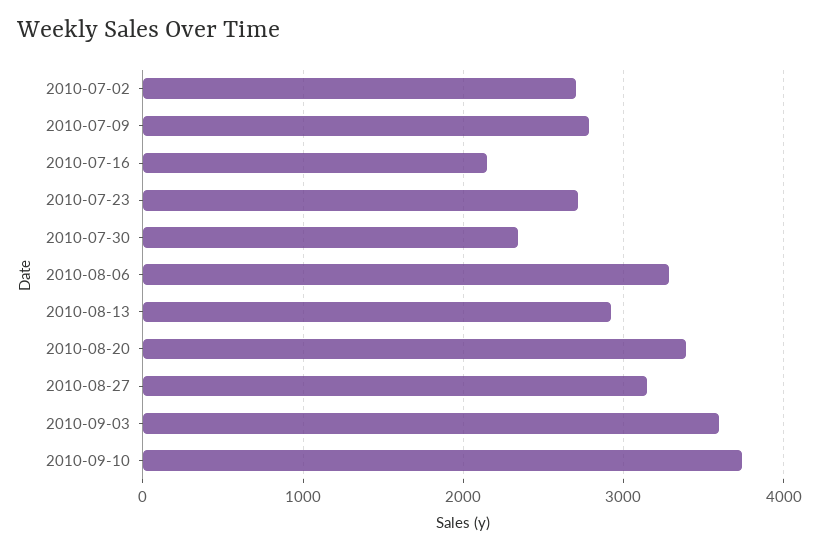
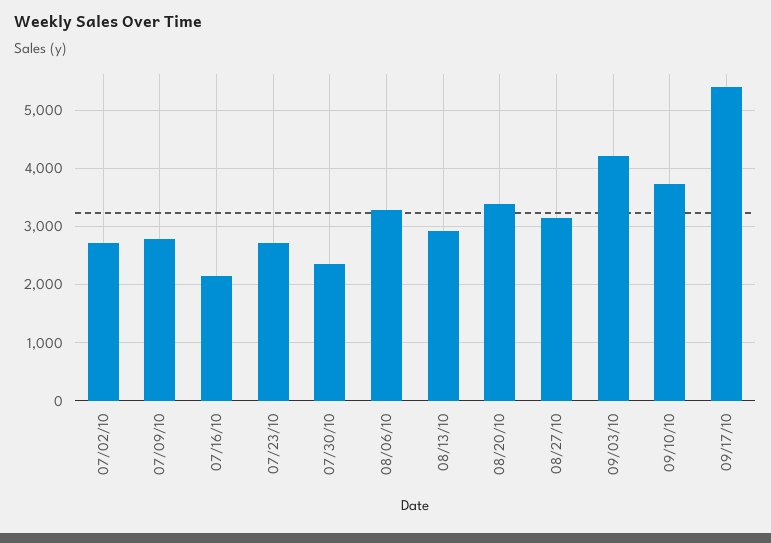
2010-09-03: 3600 -> 4200
09/17/10: none -> 5400

